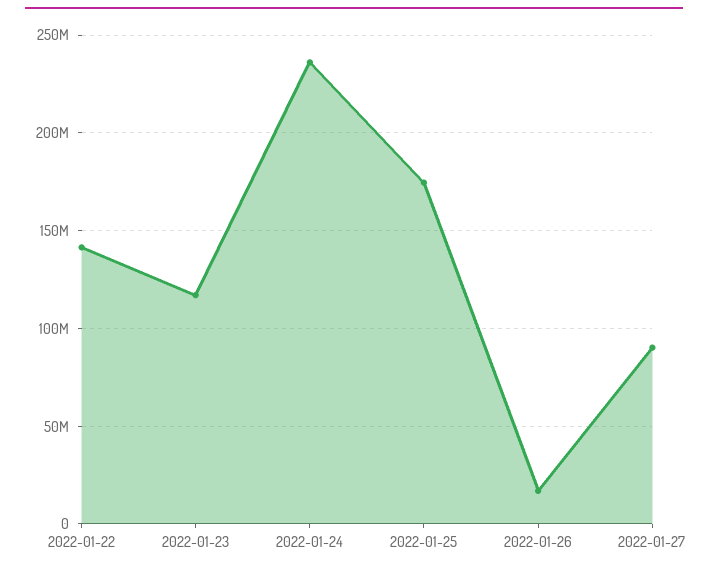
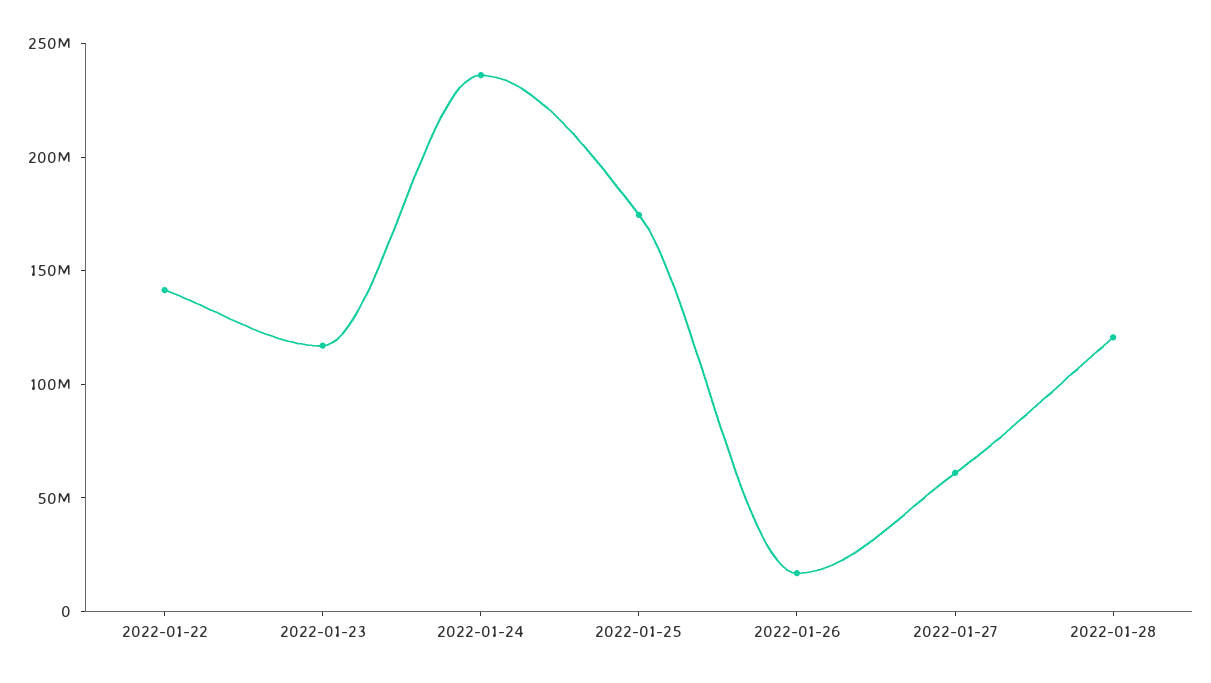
2022-01-27: 90000000 -> 60000000
2022-01-28: none -> 120000000

